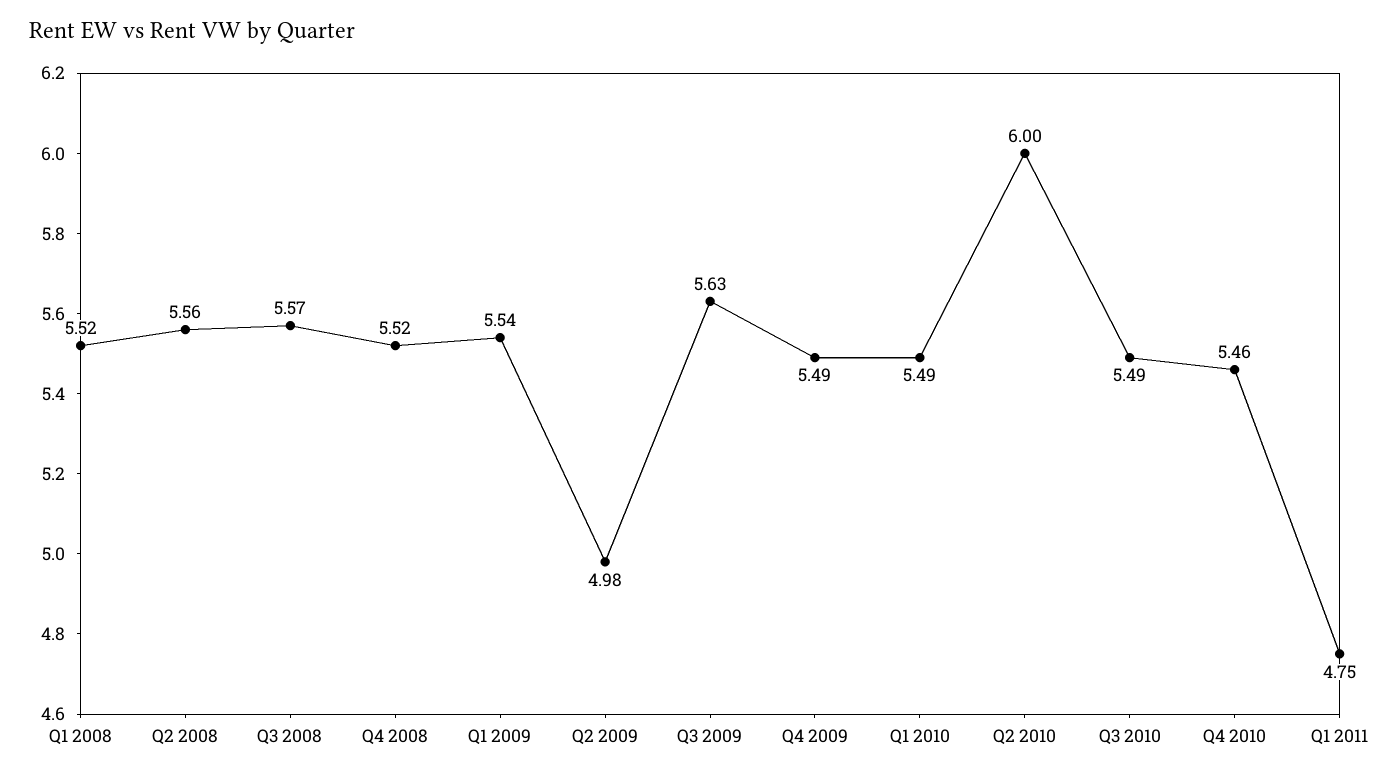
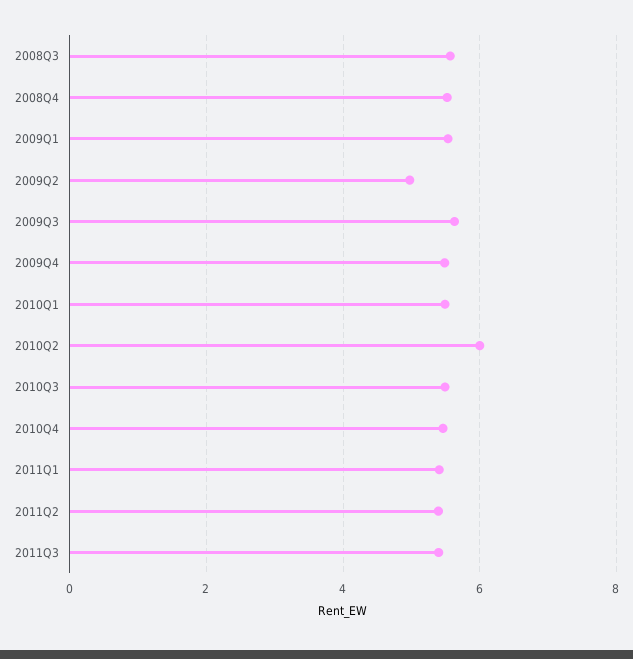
Q1 2008: 5.52 -> none
Q2 2008: 5.56 -> none
Q1 2011: 4.75 -> 5.4
2011Q2: none -> 5.4
2011Q3: none -> 5.4

